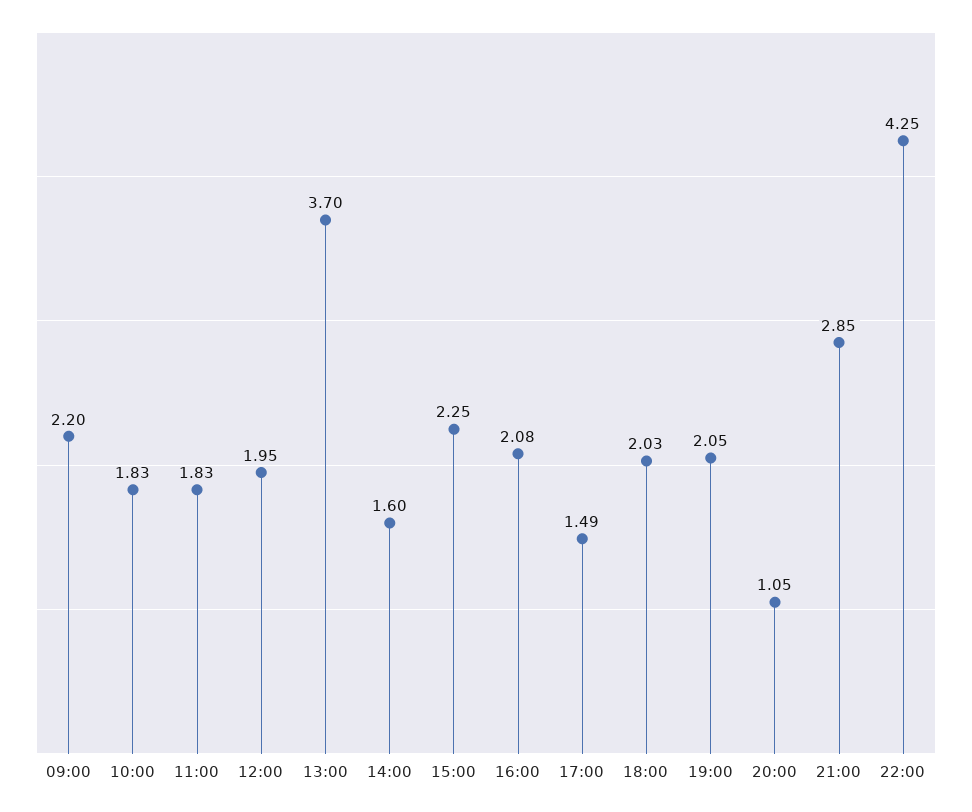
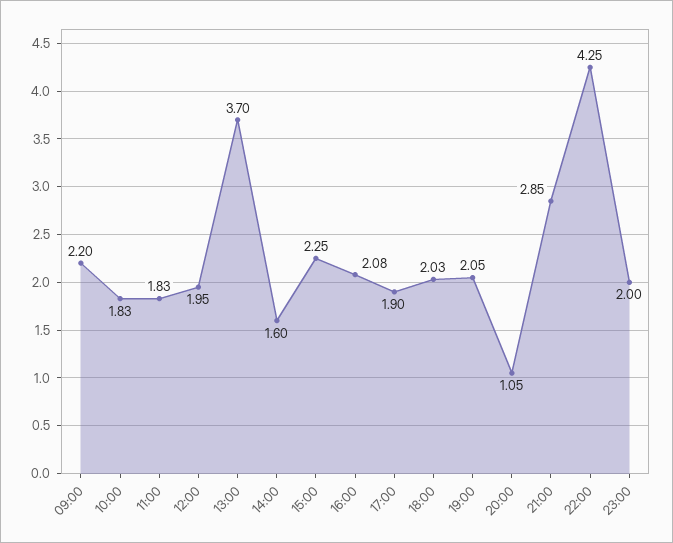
17:00: 1.49 -> 1.9
23:00: none -> 2

